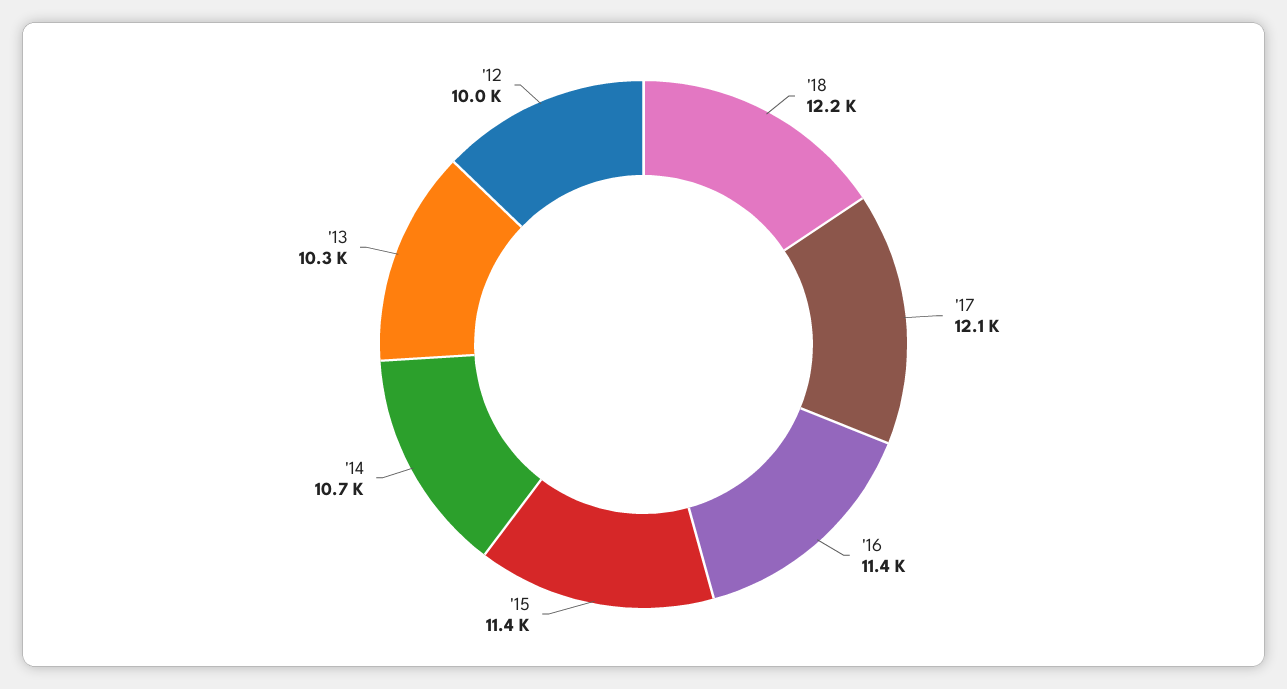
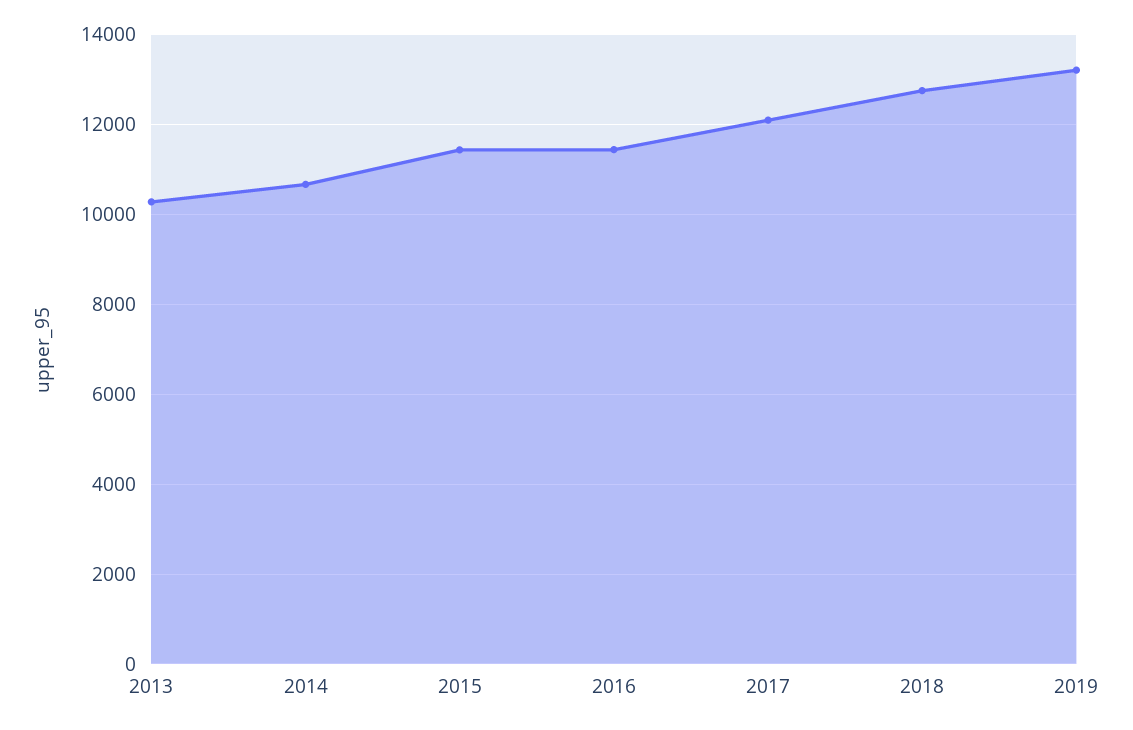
'18: 12200 -> 12800
'12: 10000 -> none
2019: none -> 13200

